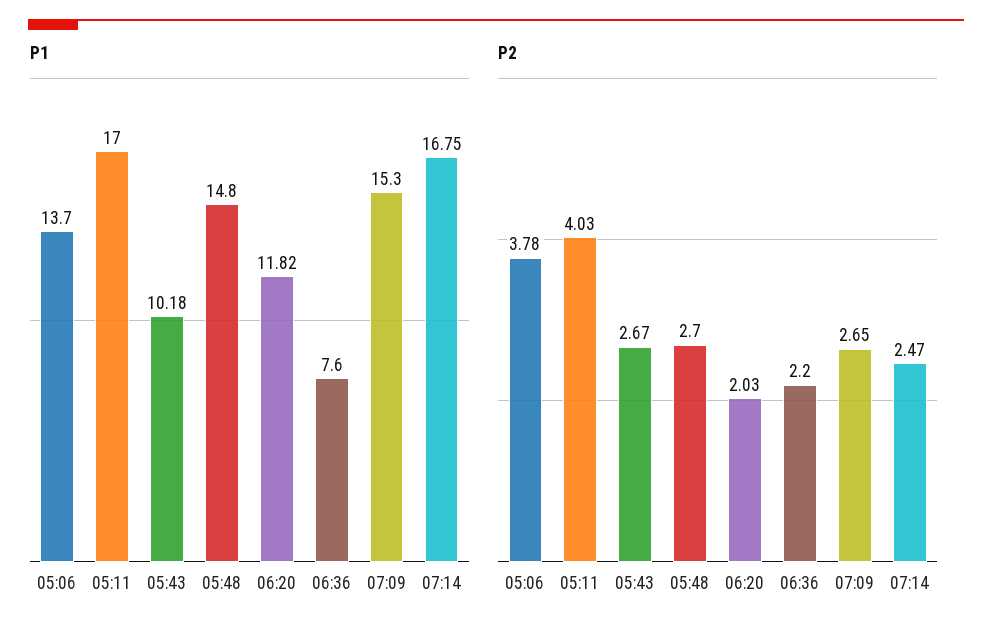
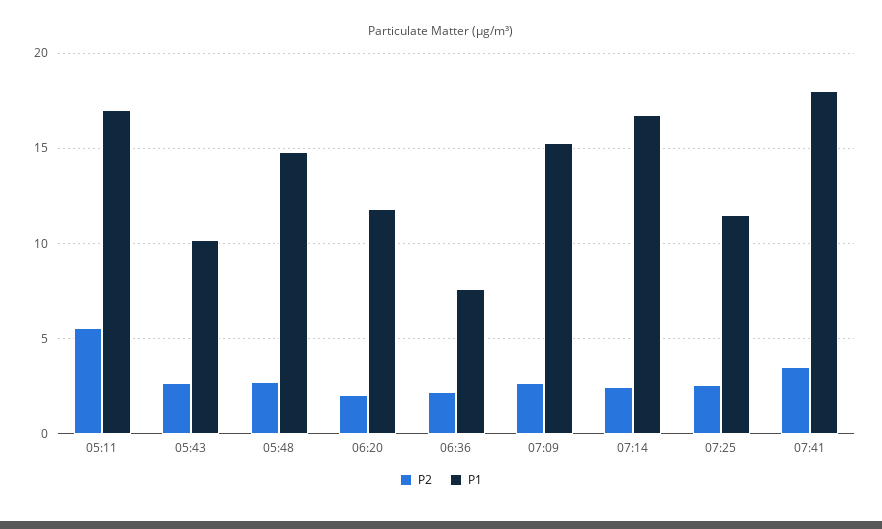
P1, 05:06: 13.7 -> none
P2, 05:06: 3.78 -> none
P2, 05:11: 4.03 -> 5.5
P2, 07:25: none -> 2.5
P1, 07:25: none -> 11.5
P2, 07:41: none -> 3.5
P1, 07:41: none -> 18

